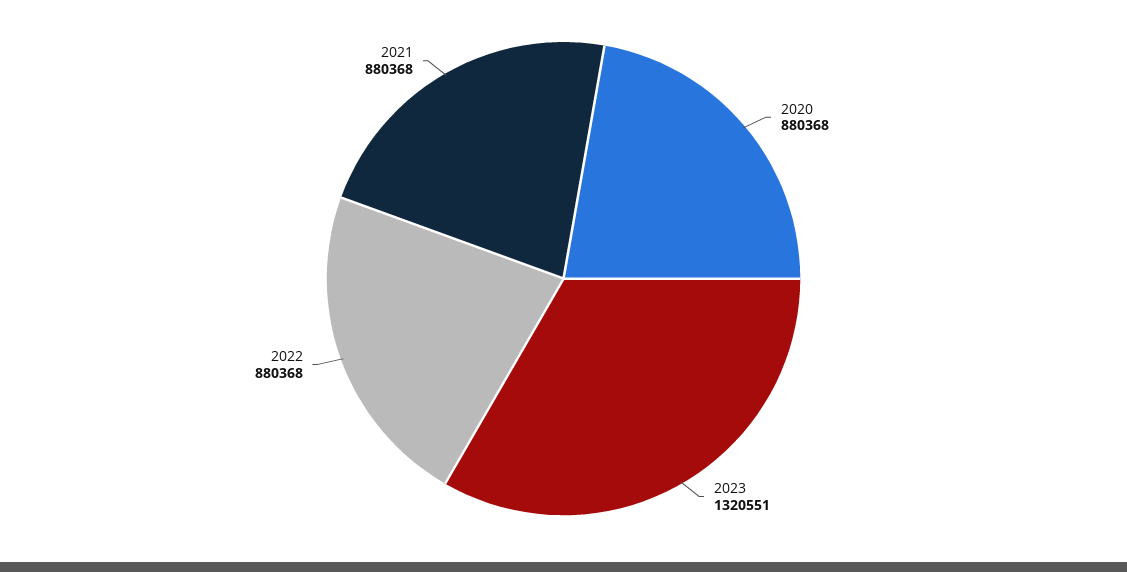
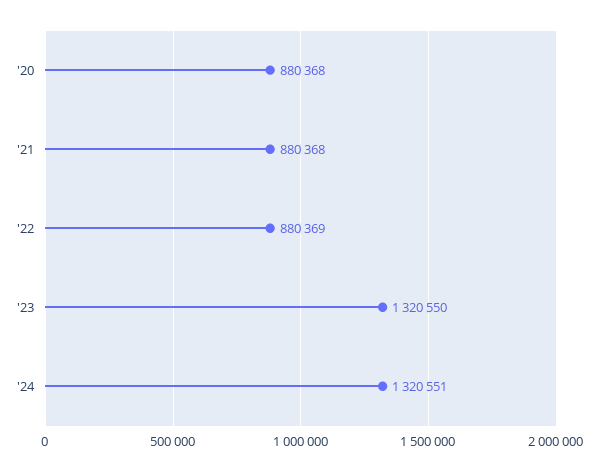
2023: 1320551 -> 1320550
2022: 880368 -> 880369
'24: none -> 1320551

